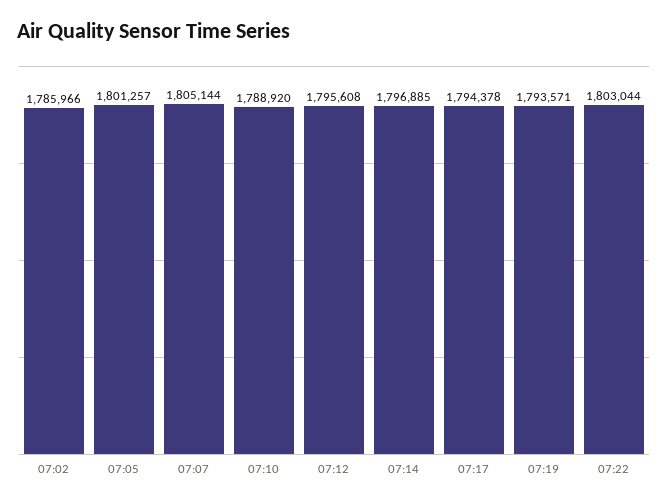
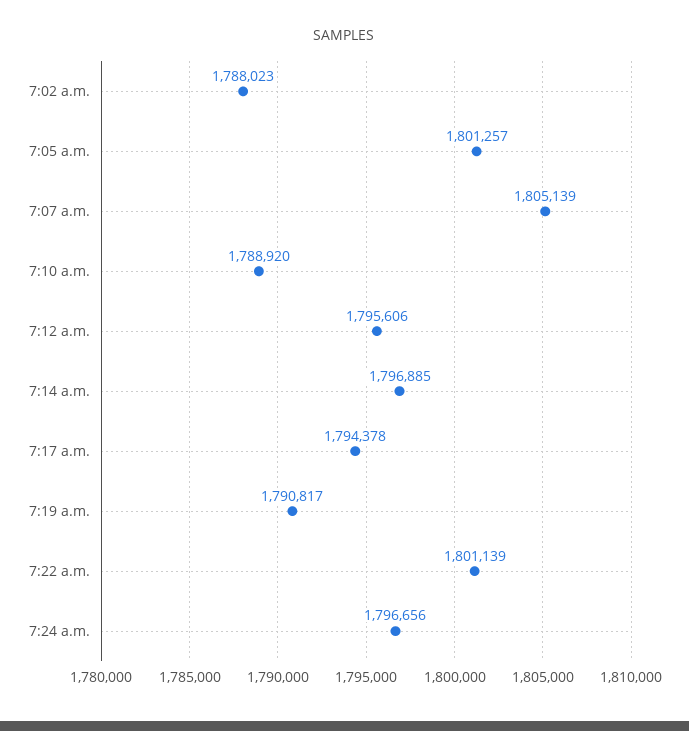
07:02: 1785966 -> 1788023
07:07: 1805144 -> 1805139
07:12: 1795608 -> 1795606
07:19: 1793571 -> 1790817
07:22: 1803044 -> 1801139
7:24 a.m.: none -> 1796656

